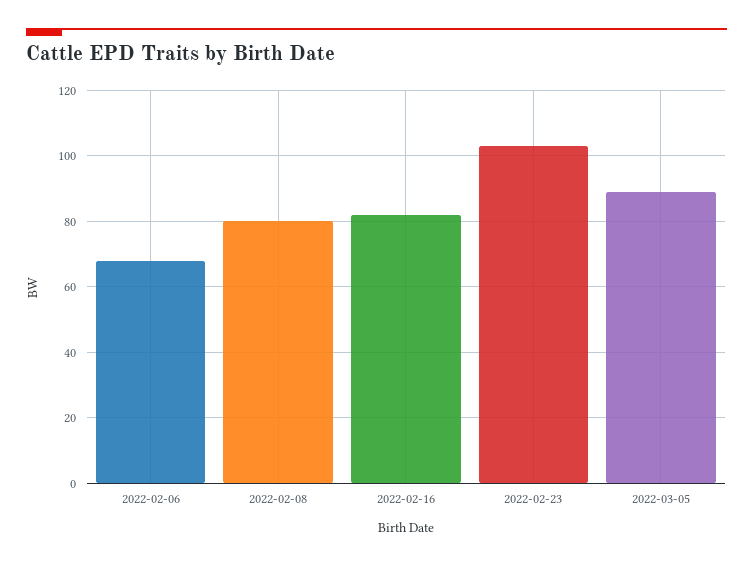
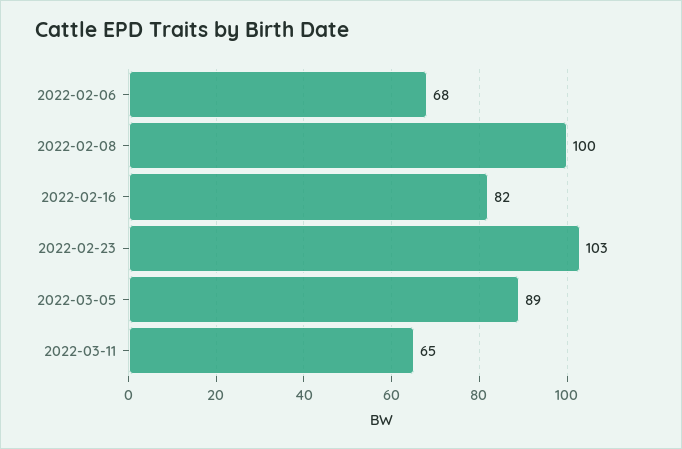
2022-02-08: 80 -> 100
2022-03-11: none -> 65

